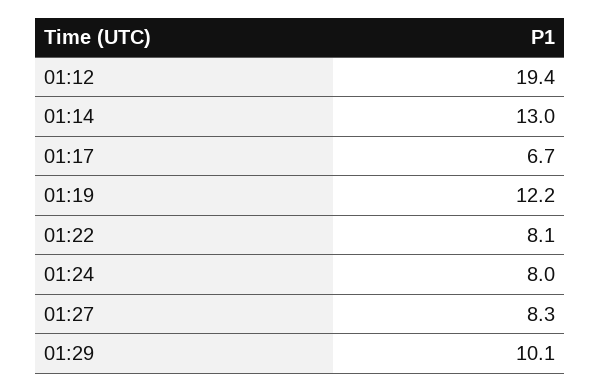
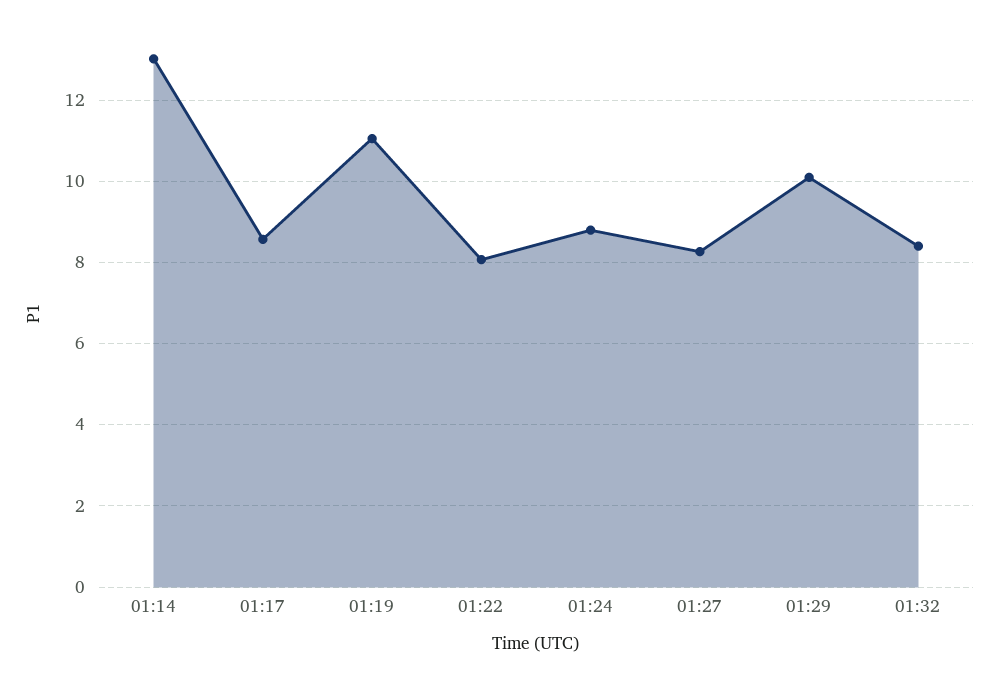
01:12: 19.4 -> none
01:17: 6.7 -> 8.6
01:19: 12.2 -> 11
01:24: 8 -> 8.8
01:32: none -> 8.4

